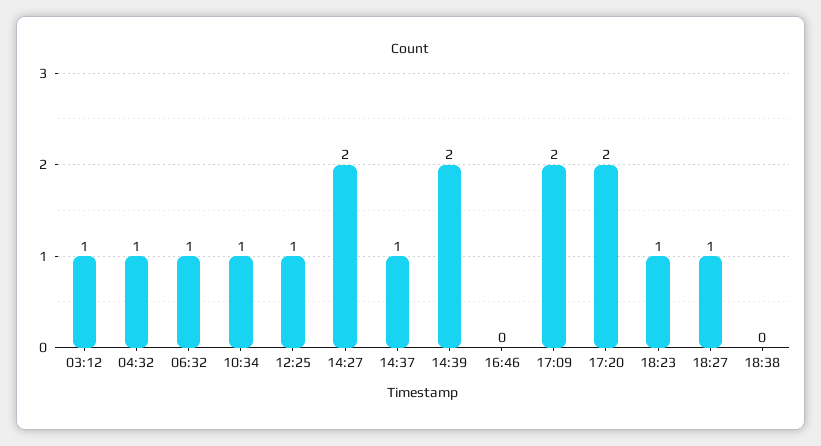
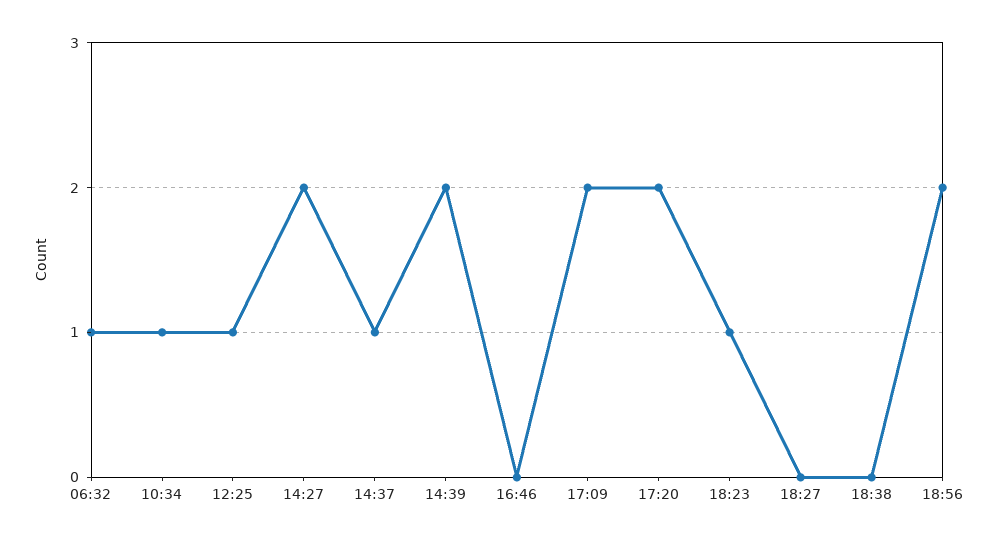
03:12: 1 -> none
04:32: 1 -> none
18:27: 1 -> 0
18:56: none -> 2

